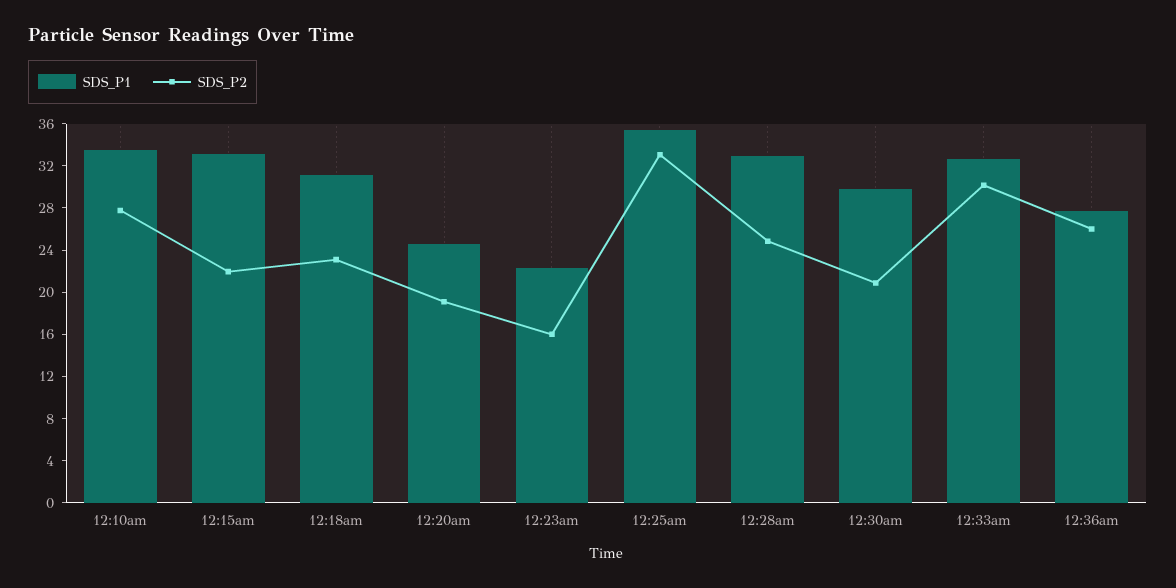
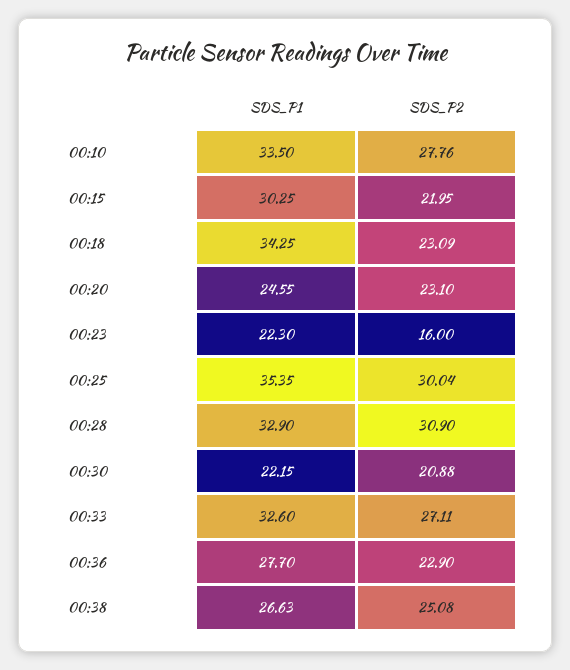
SDS_P1, 12:15am: 33 -> 30.25
SDS_P1, 12:18am: 31 -> 34.25
SDS_P2, 12:20am: 19 -> 23.1
SDS_P2, 12:25am: 33 -> 30.04
SDS_P2, 12:28am: 25 -> 30.9
SDS_P1, 12:30am: 30 -> 22.15
SDS_P2, 12:33am: 30 -> 27.11
SDS_P2, 12:36am: 26 -> 22.9
SDS_P1, 00:38: none -> 26.63
SDS_P2, 00:38: none -> 25.08

